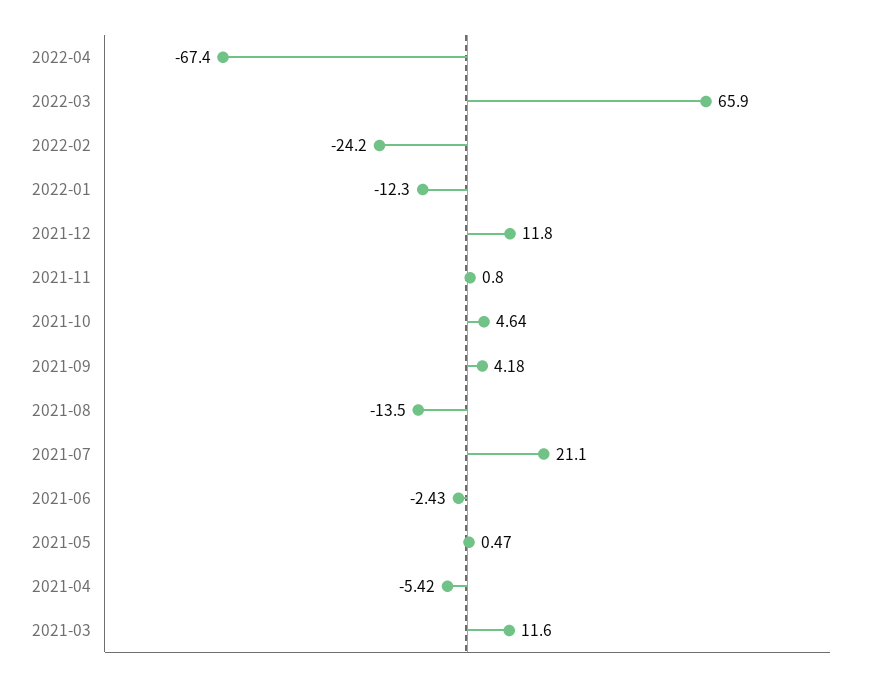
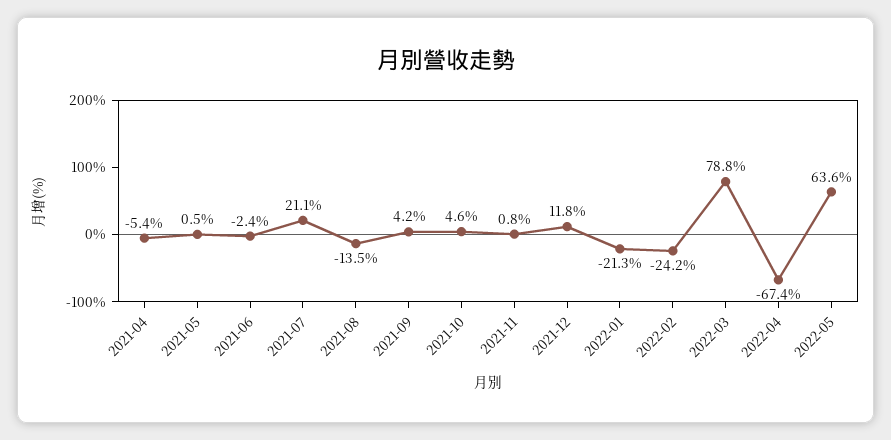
2022-03: 65.9 -> 78.8
2022-01: -12.3 -> -21.3
2021-03: 11.6 -> none
2022-05: none -> 63.6

